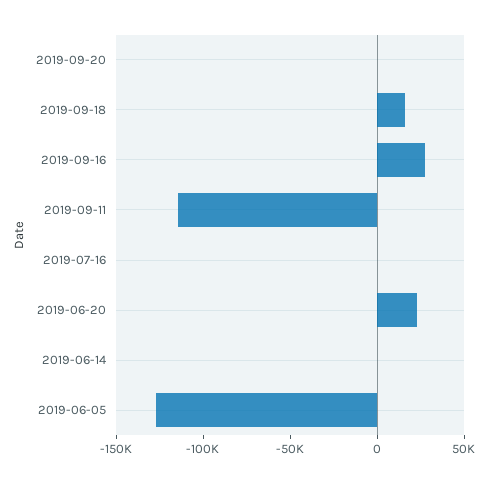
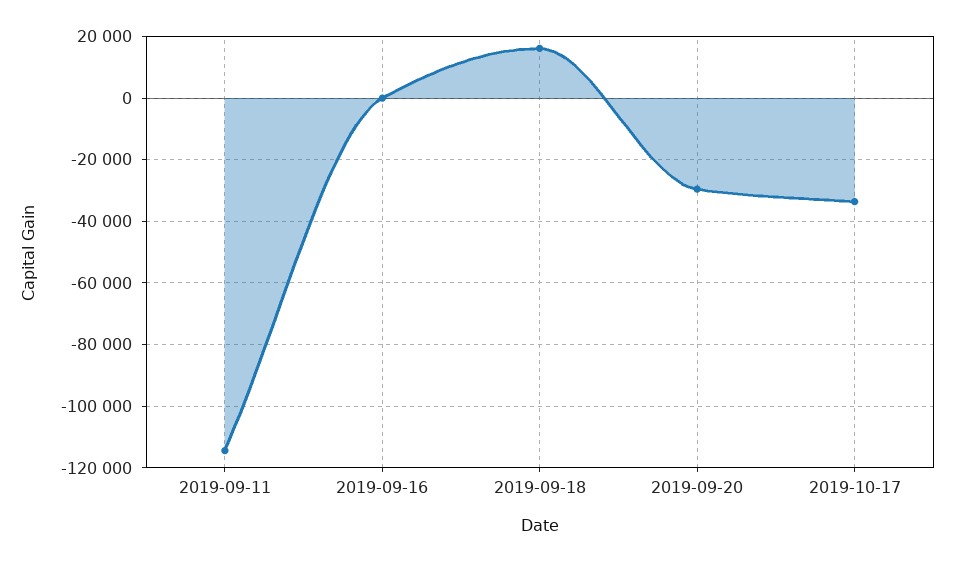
2019-09-20: 0 -> -30000
2019-09-16: 30000 -> 0
2019-07-16: 0 -> none
2019-06-20: 20000 -> none
2019-06-14: 0 -> none
2019-06-05: -130000 -> none
2019-10-17: none -> -34000

